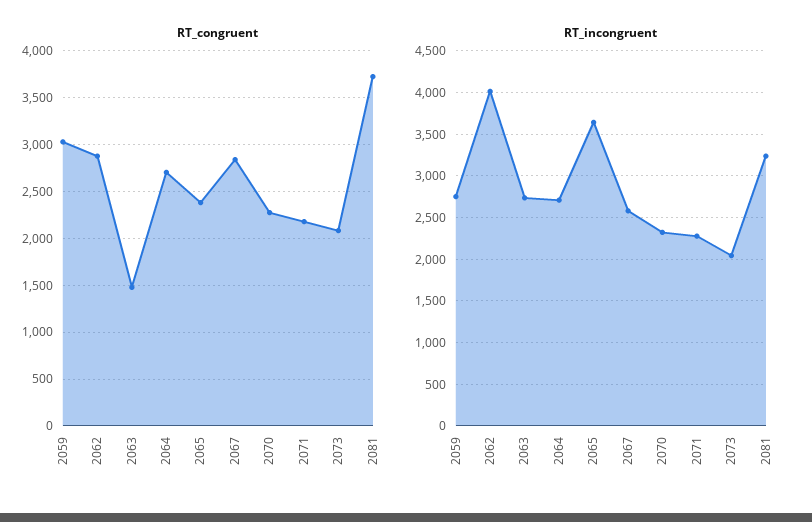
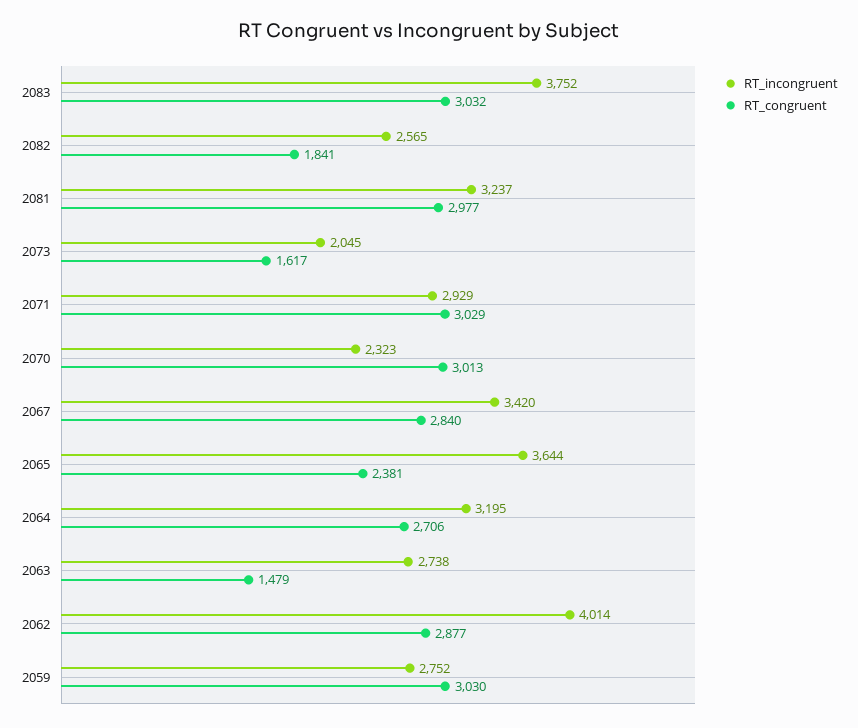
RT_congruent, 2070: 2300 -> 3013
RT_congruent, 2071: 2200 -> 3029
RT_congruent, 2073: 2100 -> 1617
RT_congruent, 2081: 3700 -> 2977
RT_incongruent, 2064: 2700 -> 3195
RT_incongruent, 2067: 2600 -> 3420
RT_incongruent, 2071: 2300 -> 2929
RT_incongruent, 2083: none -> 3752
RT_congruent, 2083: none -> 3032
RT_incongruent, 2082: none -> 2565
RT_congruent, 2082: none -> 1841

